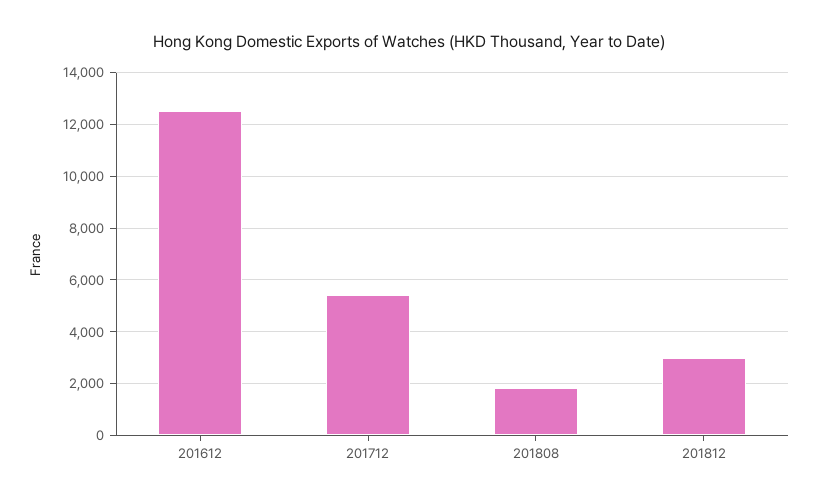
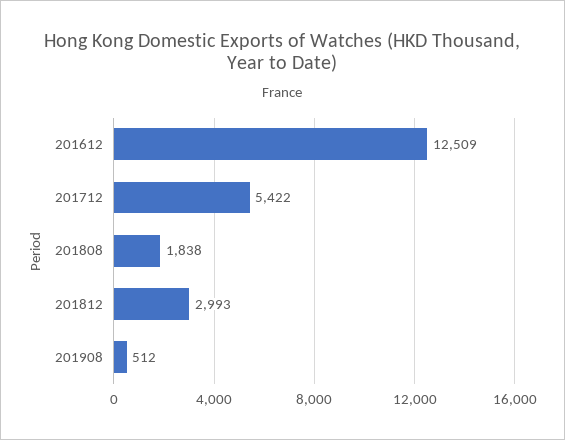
201908: none -> 512

